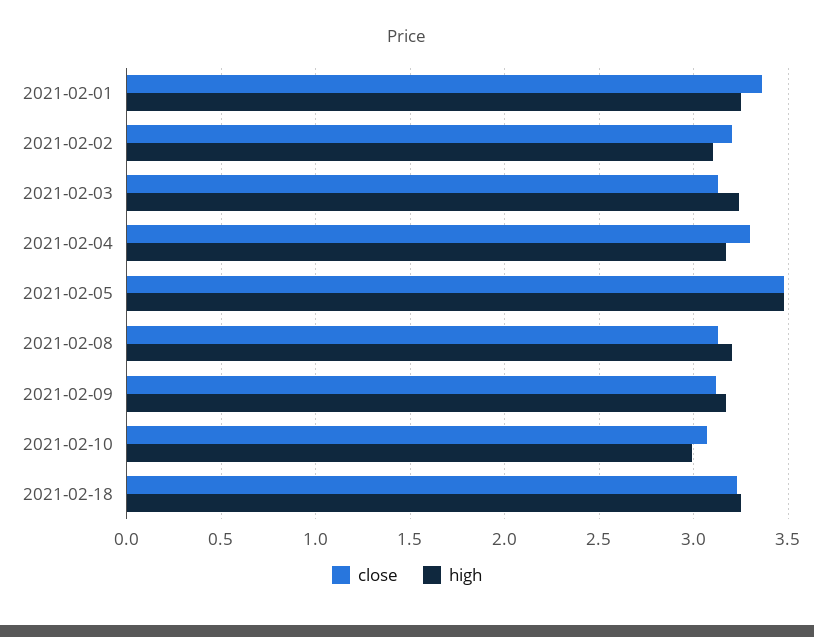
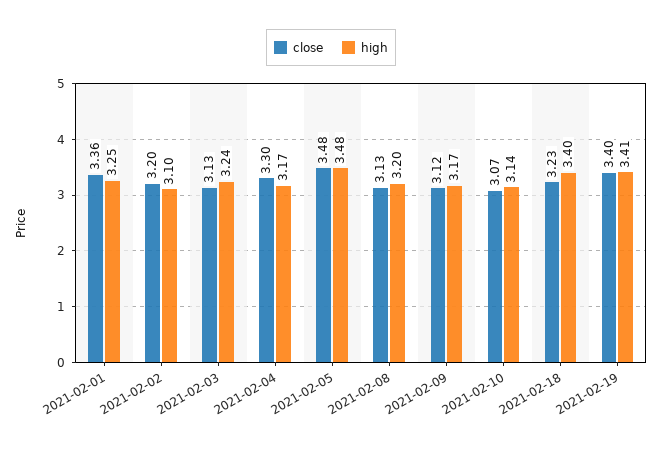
high, 2021-02-10: 3 -> 3.14
high, 2021-02-18: 3.25 -> 3.4
close, 2021-02-19: none -> 3.4
high, 2021-02-19: none -> 3.41

